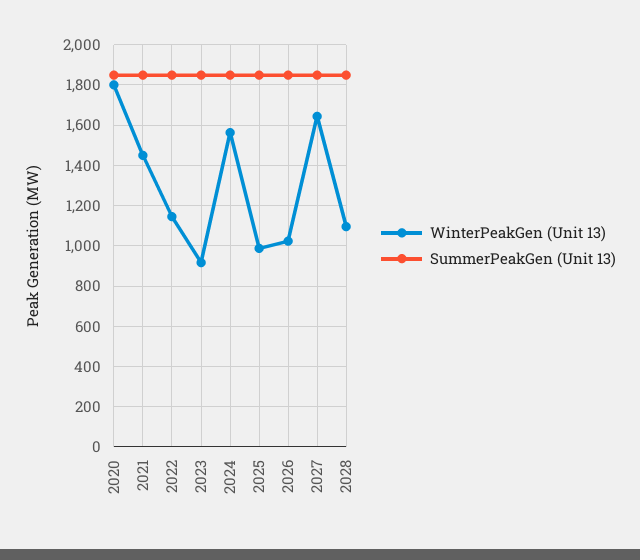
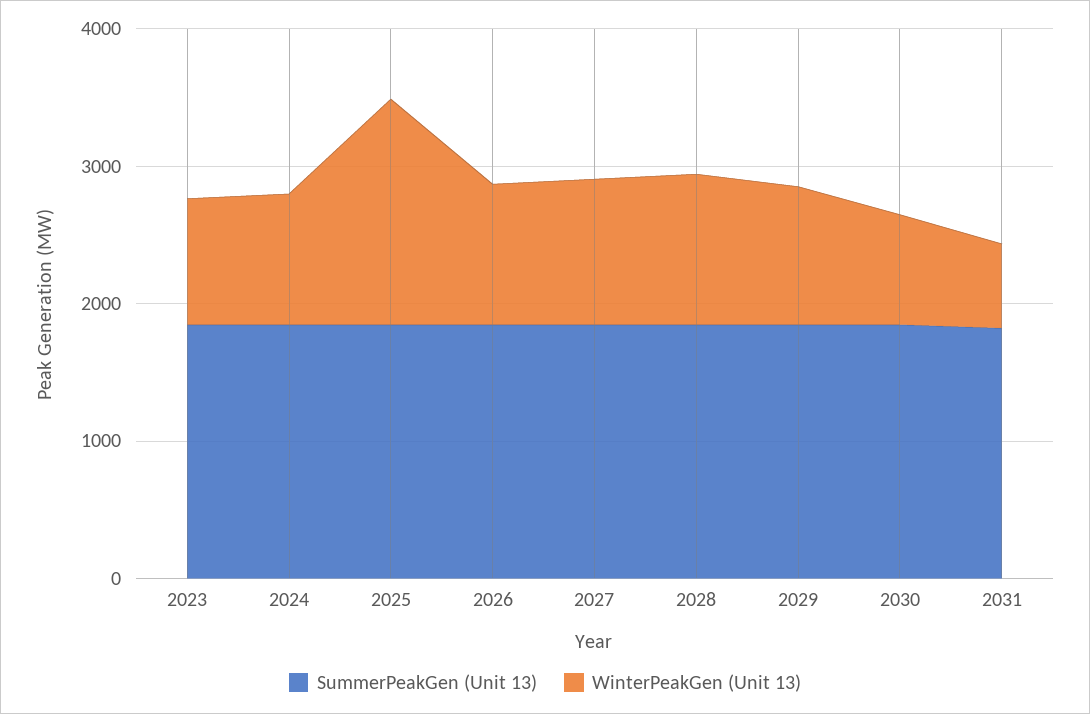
WinterPeakGen (Unit 13), 2020: 1800 -> none
SummerPeakGen (Unit 13), 2020: 1850 -> none
WinterPeakGen (Unit 13), 2021: 1450 -> none
SummerPeakGen (Unit 13), 2021: 1850 -> none
WinterPeakGen (Unit 13), 2022: 1150 -> none
SummerPeakGen (Unit 13), 2022: 1850 -> none
WinterPeakGen (Unit 13), 2024: 1550 -> 1000
WinterPeakGen (Unit 13), 2025: 1000 -> 1600
WinterPeakGen (Unit 13), 2027: 1650 -> 1000
SummerPeakGen (Unit 13), 2029: none -> 1800
WinterPeakGen (Unit 13), 2029: none -> 1000
SummerPeakGen (Unit 13), 2030: none -> 1800
WinterPeakGen (Unit 13), 2030: none -> 800
SummerPeakGen (Unit 13), 2031: none -> 1800
WinterPeakGen (Unit 13), 2031: none -> 600

